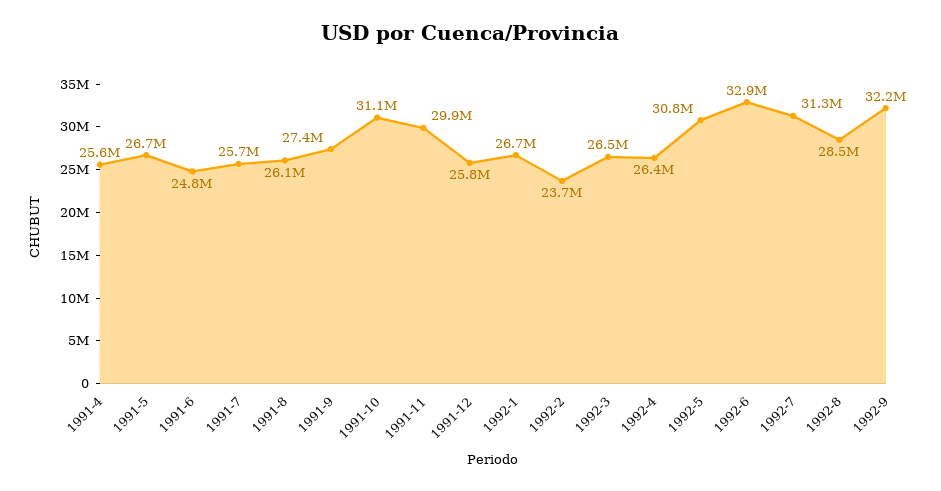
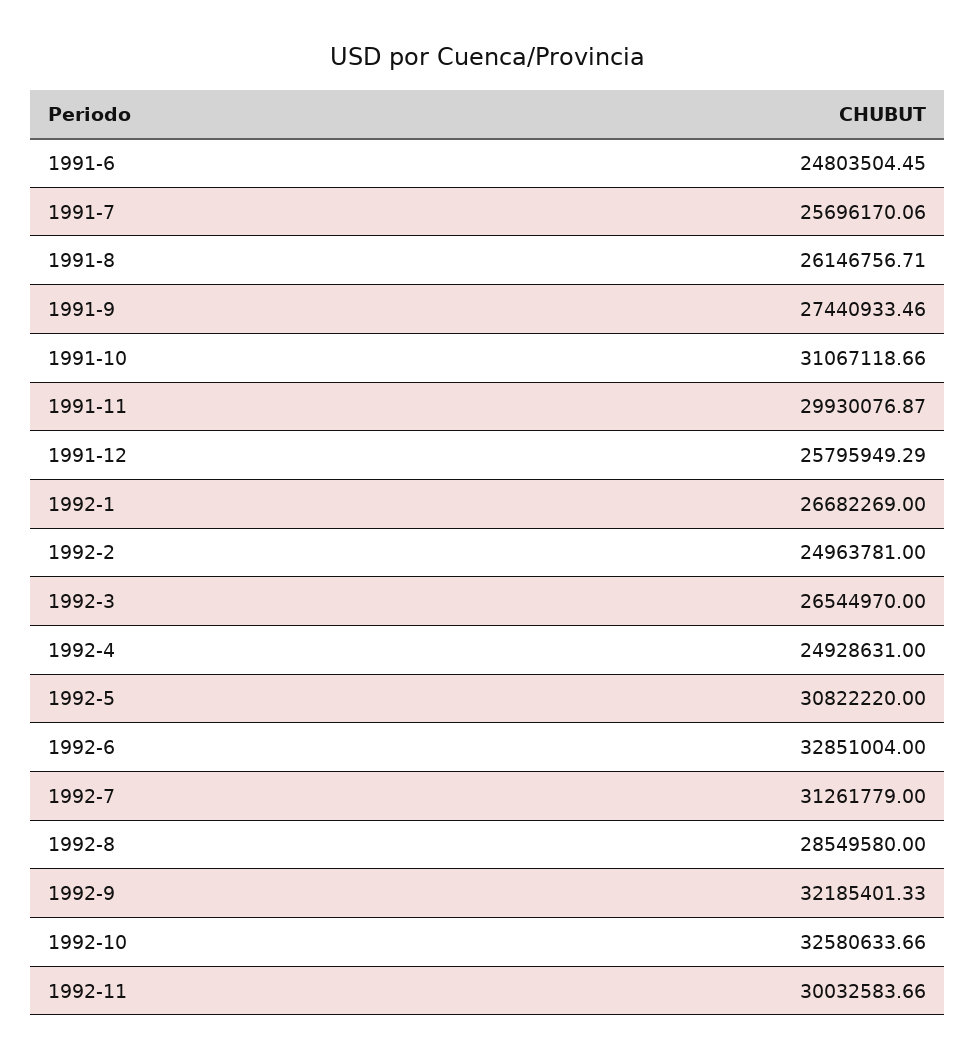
1991-4: 25600000 -> none
1991-5: 26700000 -> none
1992-2: 23700000 -> 24963781
1992-4: 26400000 -> 24928631
1992-10: none -> 32580633.66
1992-11: none -> 30032583.66

